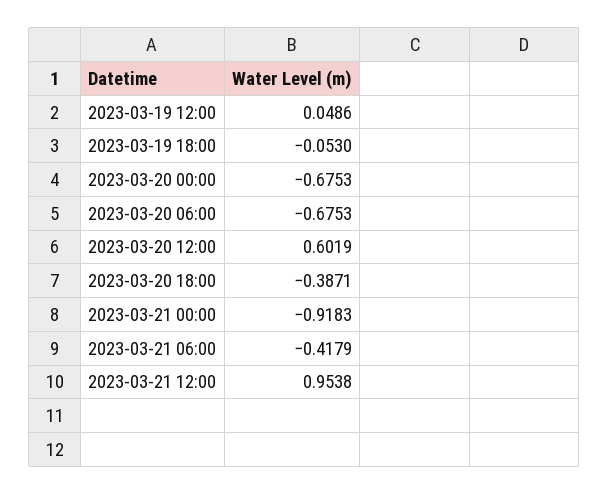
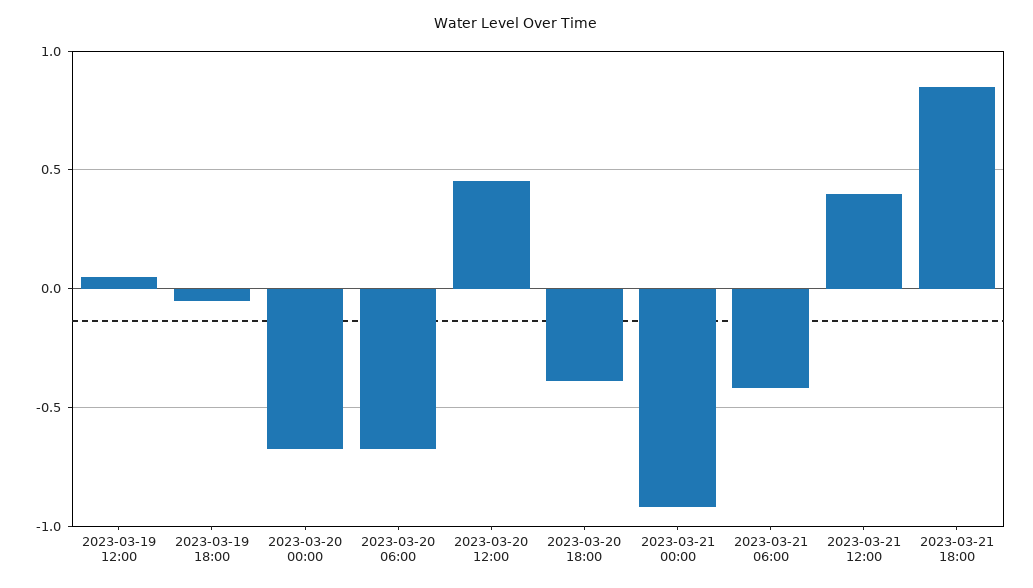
2023-03-20 12:00: 0.6019 -> 0.45
2023-03-21 12:00: 0.9538 -> 0.4
2023-03-21 18:00: none -> 0.85

